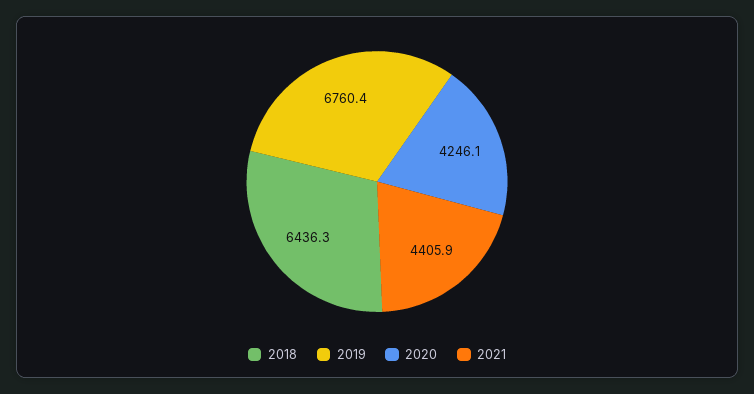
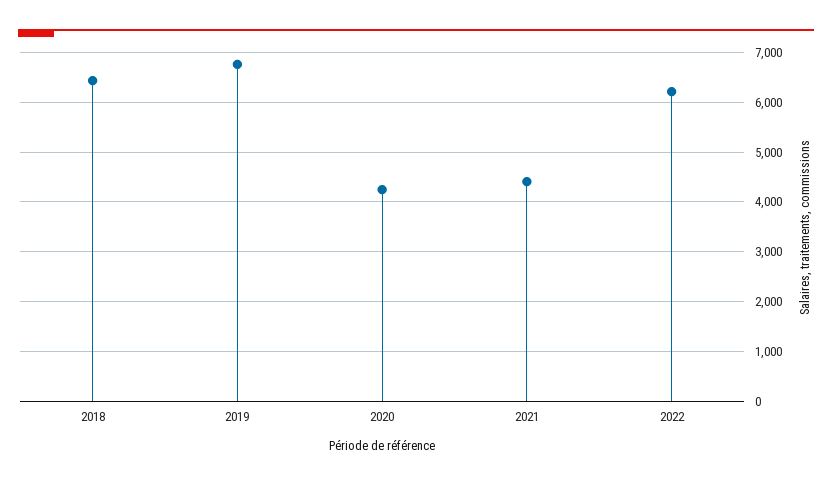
2022: none -> 6200

